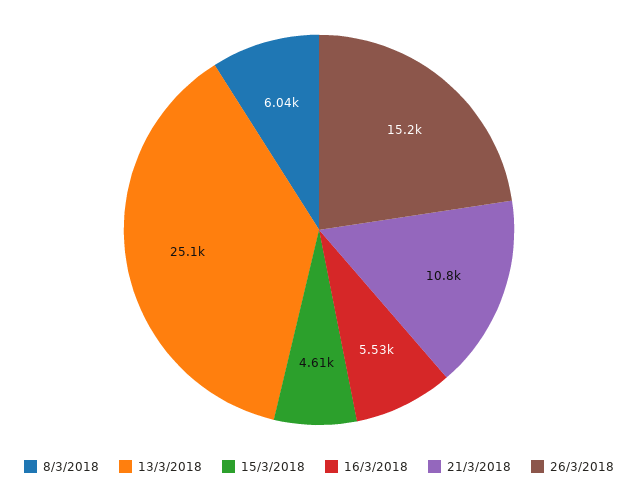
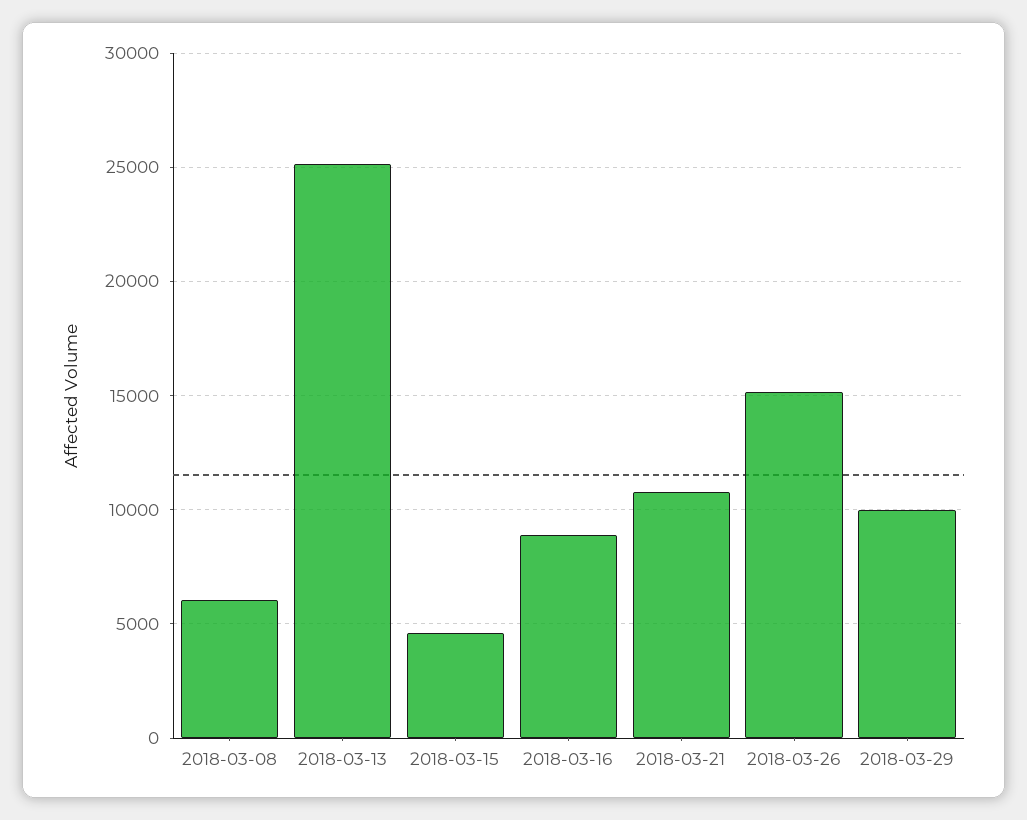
16/3/2018: 5530 -> 9000
2018-03-29: none -> 10000

